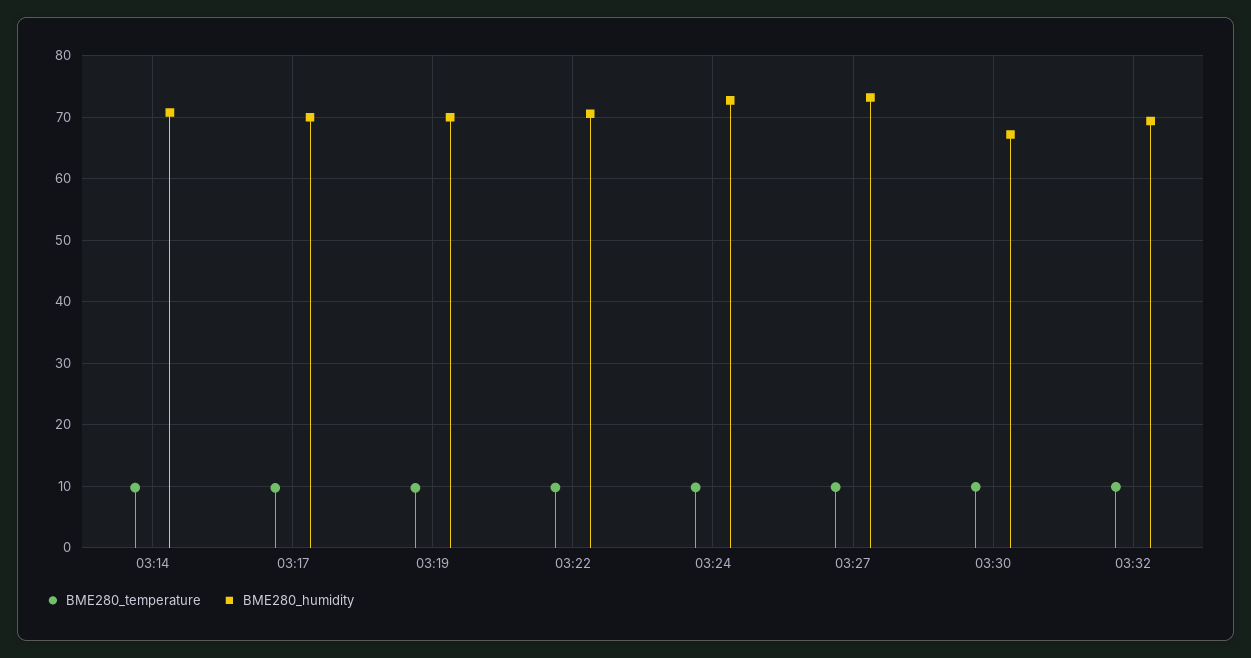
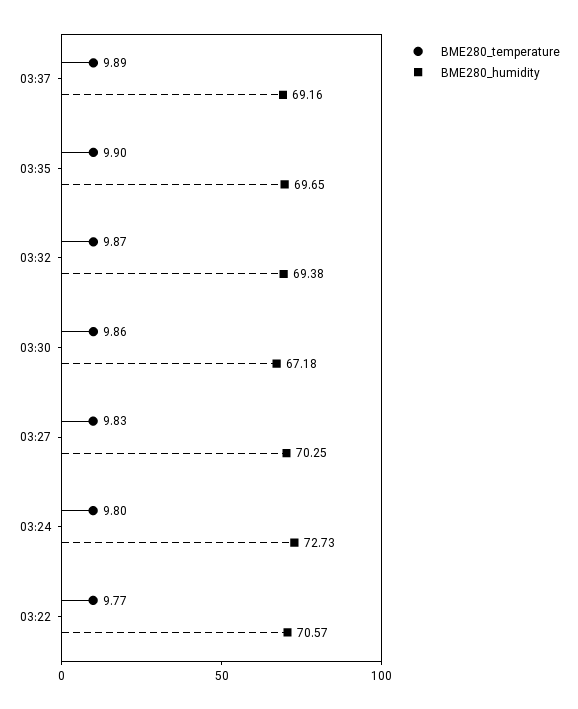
BME280_temperature, 03:14: 10 -> none
BME280_humidity, 03:14: 71 -> none
BME280_temperature, 03:17: 10 -> none
BME280_humidity, 03:17: 70 -> none
BME280_temperature, 03:19: 10 -> none
BME280_humidity, 03:19: 70 -> none
BME280_humidity, 03:27: 73 -> 70.25
BME280_temperature, 03:37: none -> 9.89
BME280_humidity, 03:37: none -> 69.16
BME280_temperature, 03:35: none -> 9.9
BME280_humidity, 03:35: none -> 69.65

